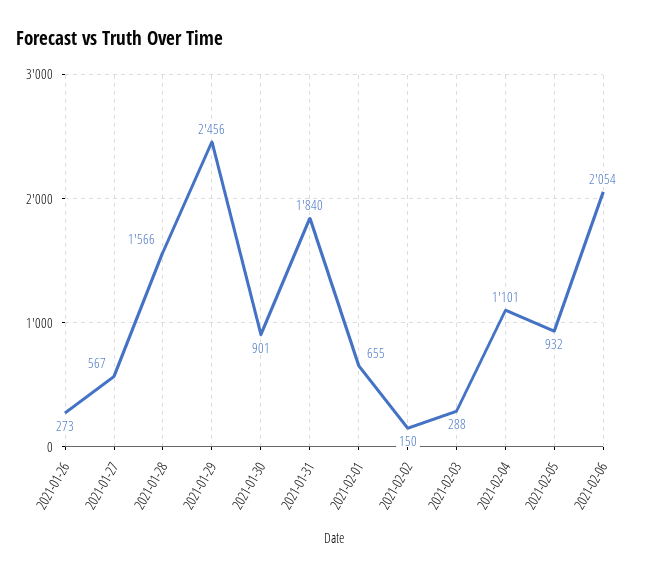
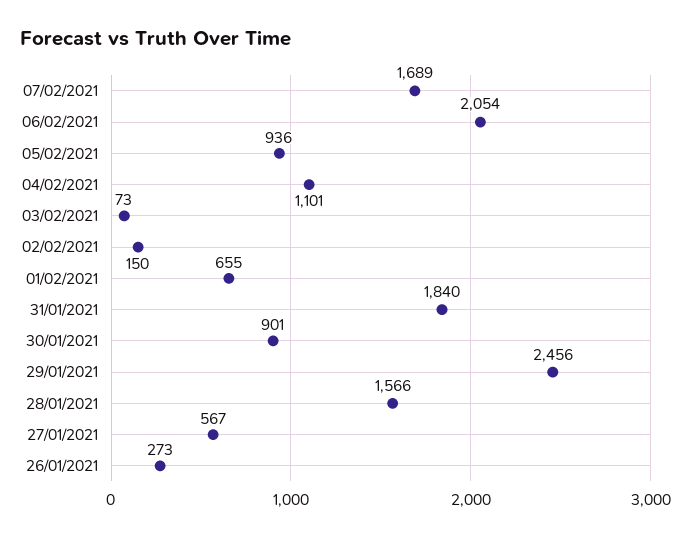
2021-02-03: 288 -> 73
2021-02-05: 932 -> 936
07/02/2021: none -> 1689

